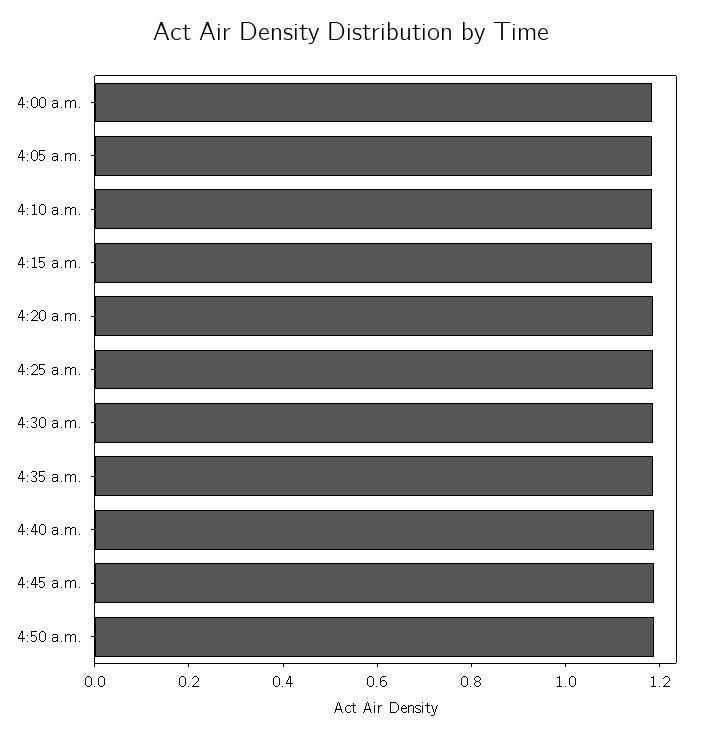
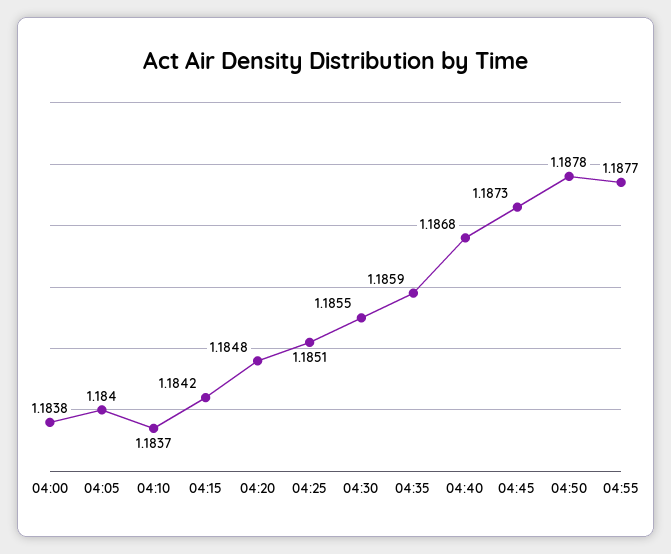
04:55: none -> 1.1877

